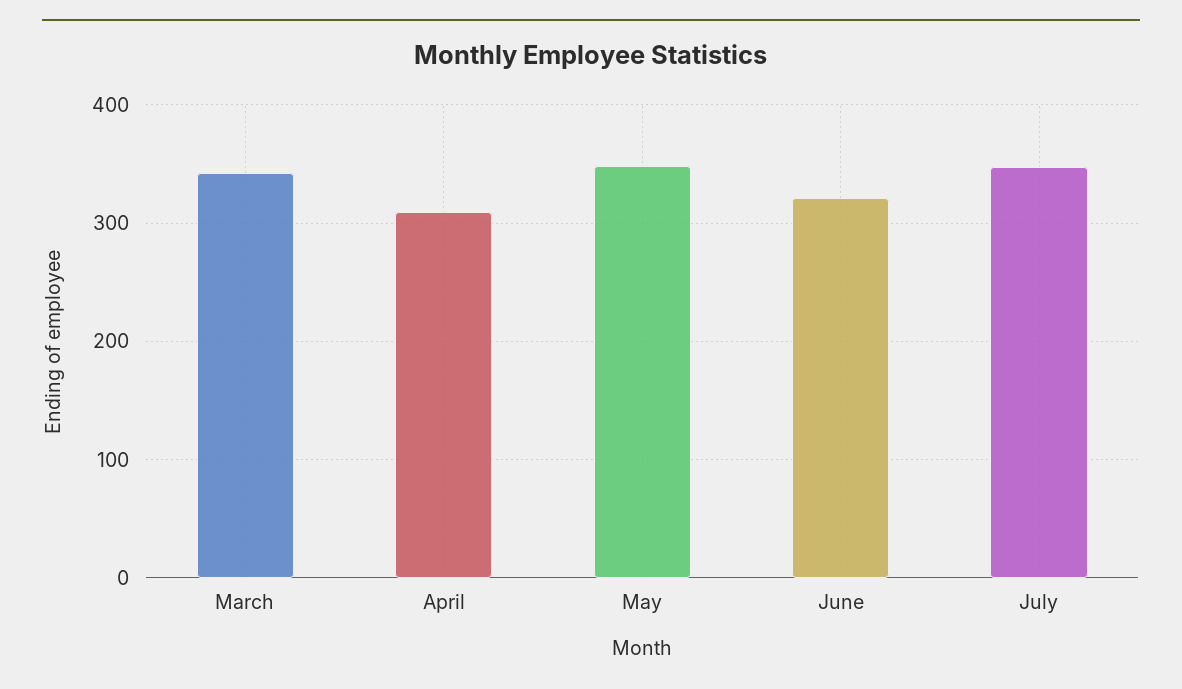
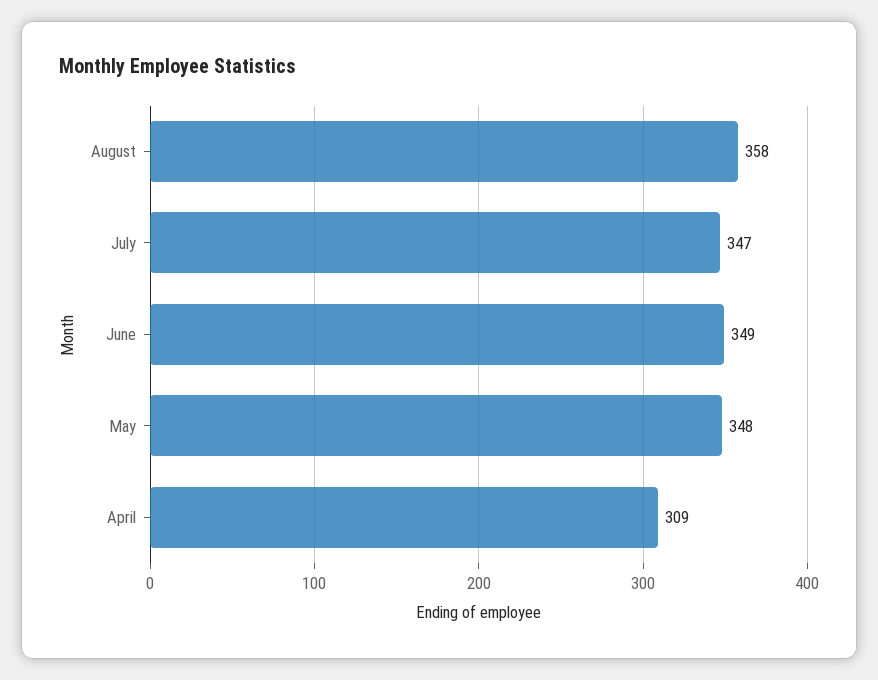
March: 340 -> none
June: 320 -> 349
August: none -> 358

